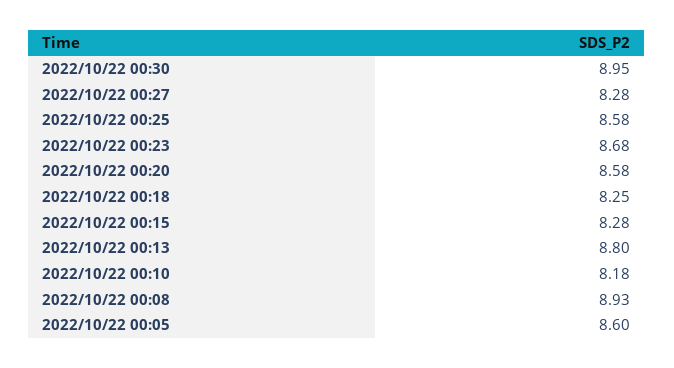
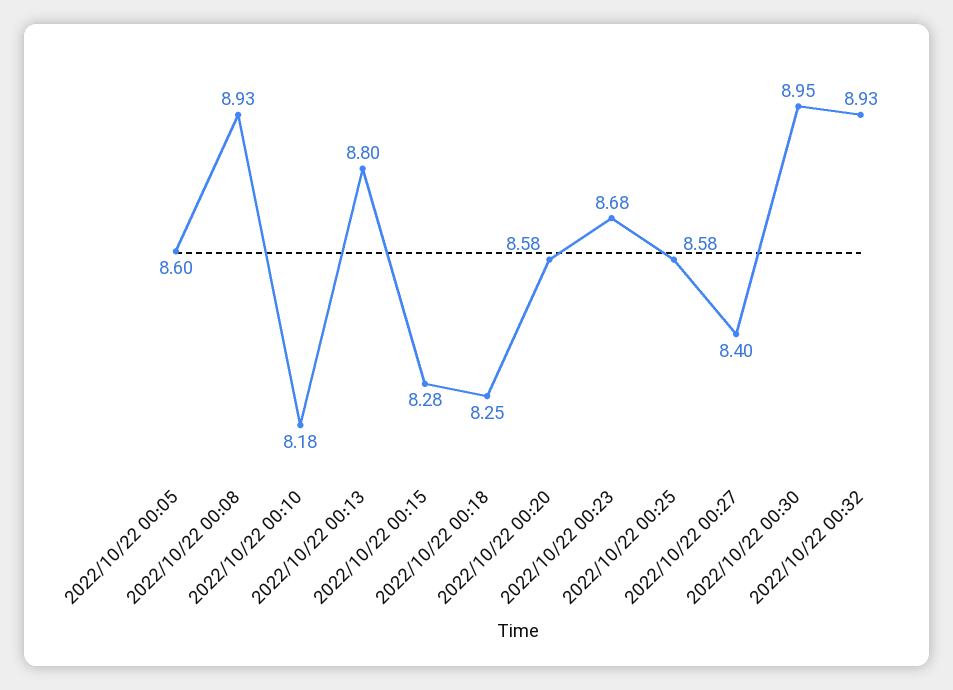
2022/10/22 00:27: 8.28 -> 8.4
2022/10/22 00:32: none -> 8.93

